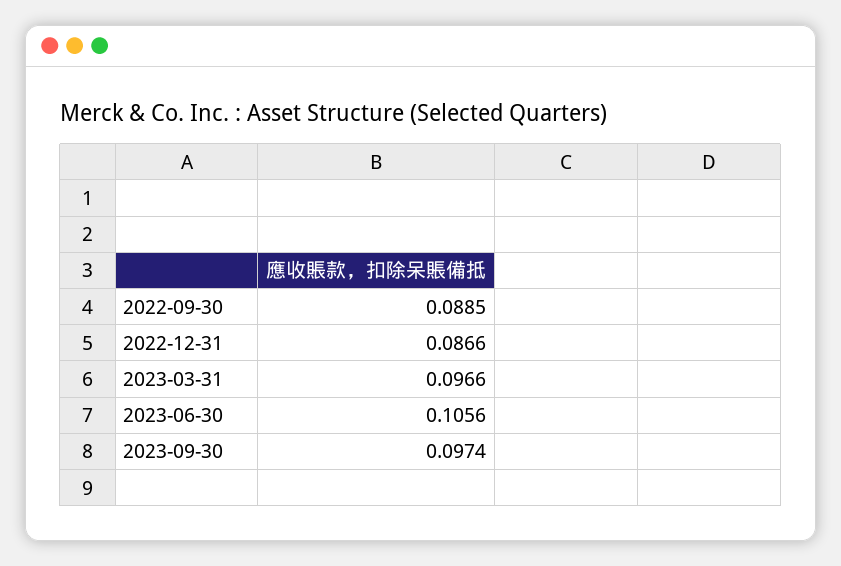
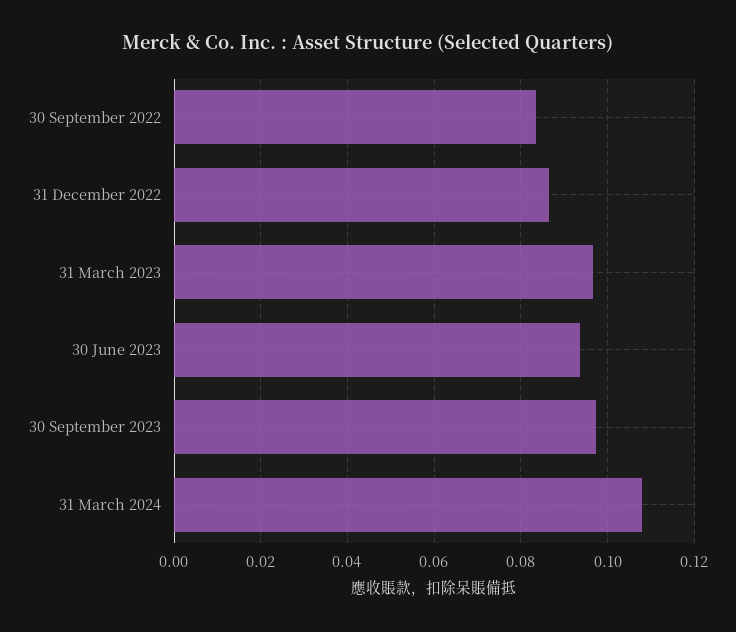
2022-09-30: 0.0885 -> 0.084
2023-06-30: 0.1056 -> 0.094
31 March 2024: none -> 0.108

